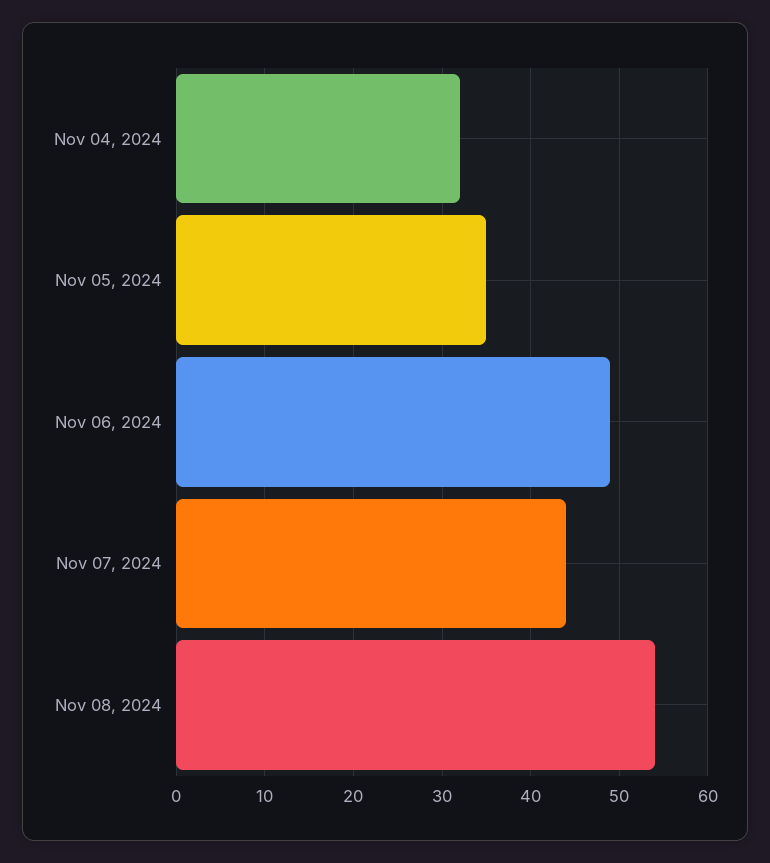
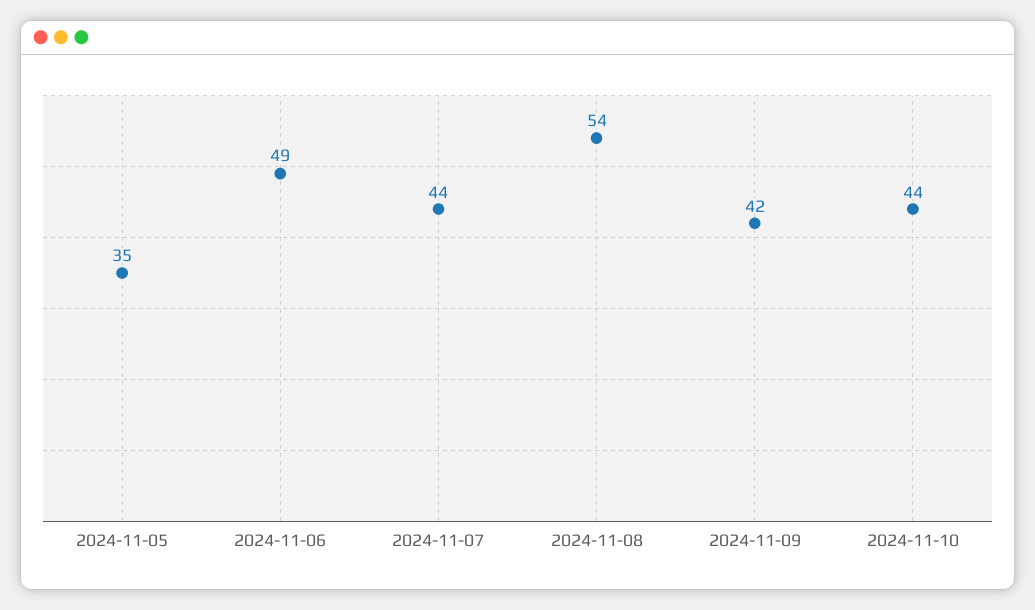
Nov 04, 2024: 32 -> none
2024-11-09: none -> 42
2024-11-10: none -> 44

